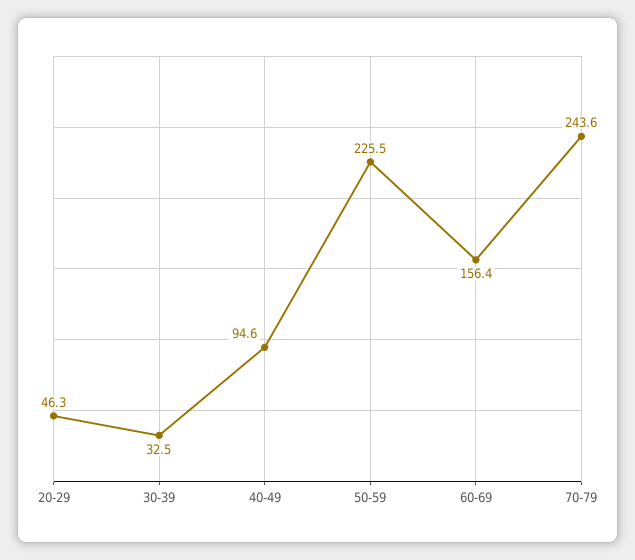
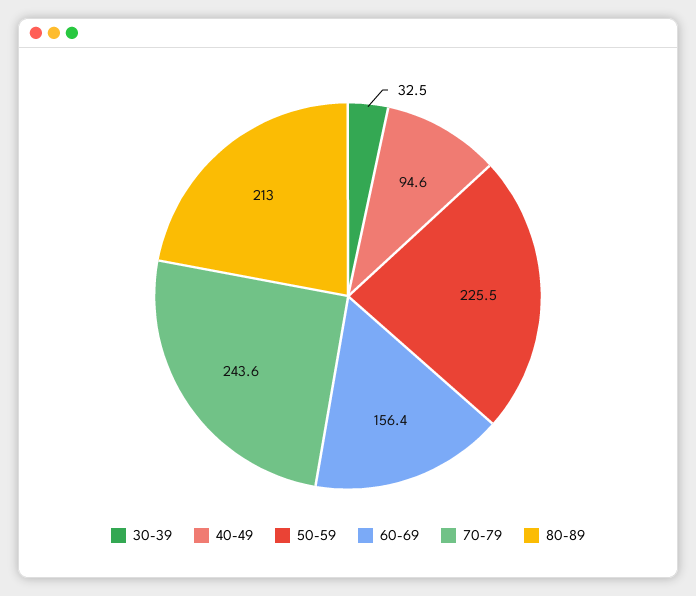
20-29: 46.3 -> none
80-89: none -> 213

